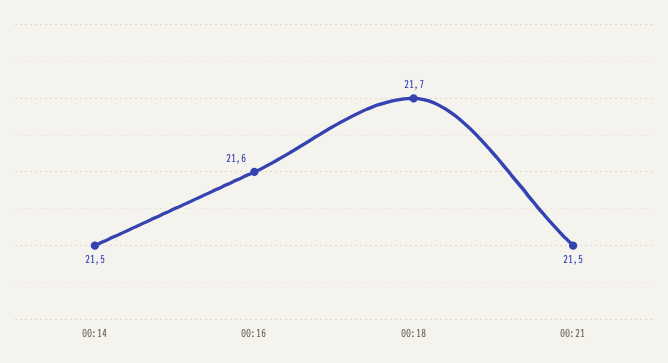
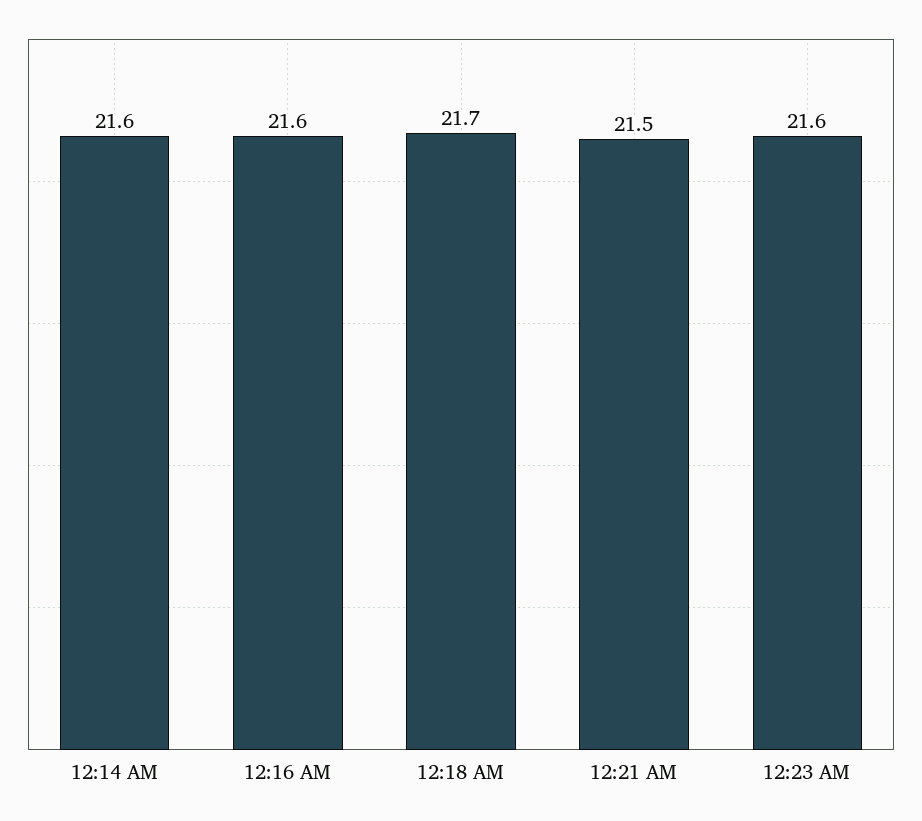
00:14: 21.5 -> 21.6
12:23 AM: none -> 21.6

